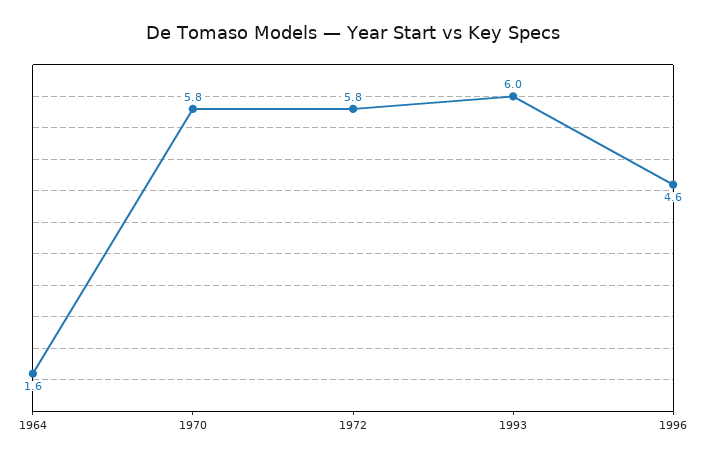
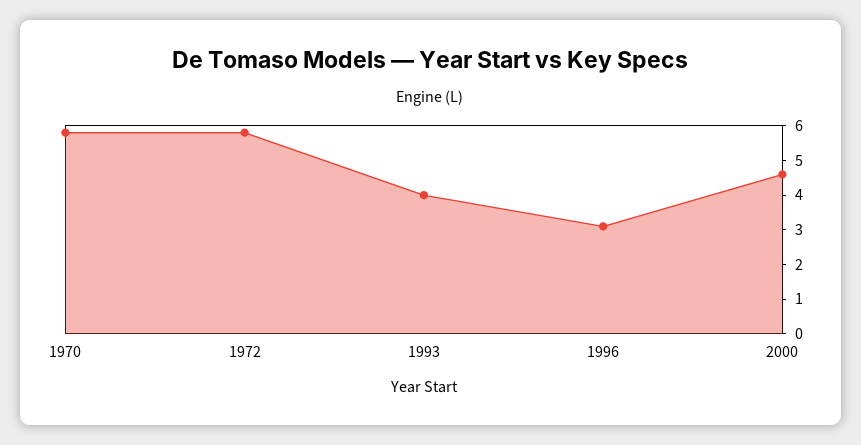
1964: 1.6 -> none
1993: 6 -> 4
1996: 4.6 -> 3
2000: none -> 4.5

